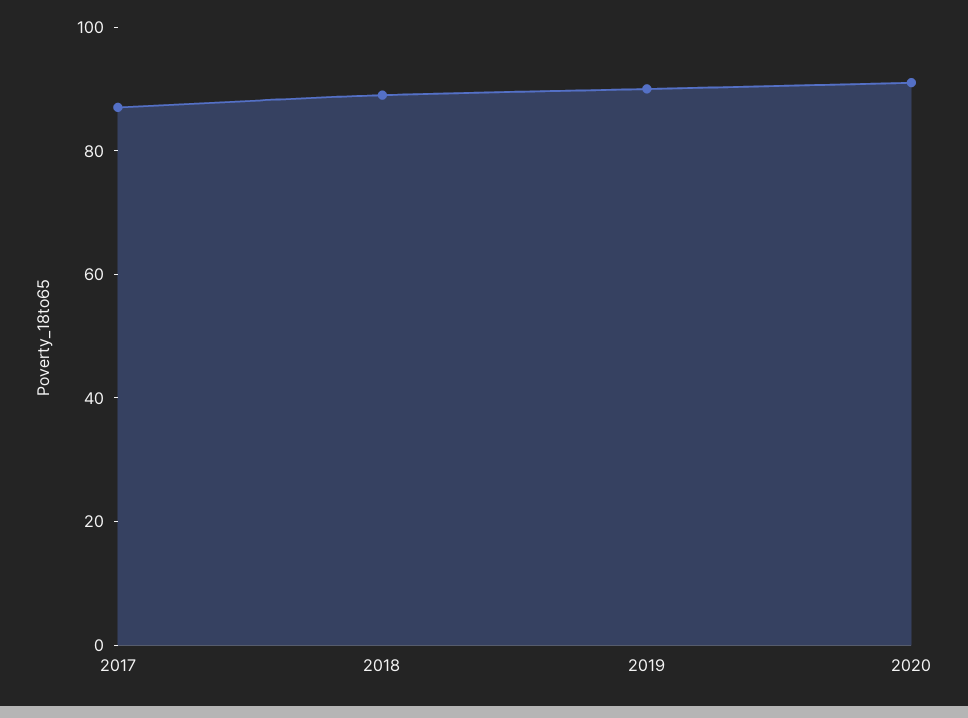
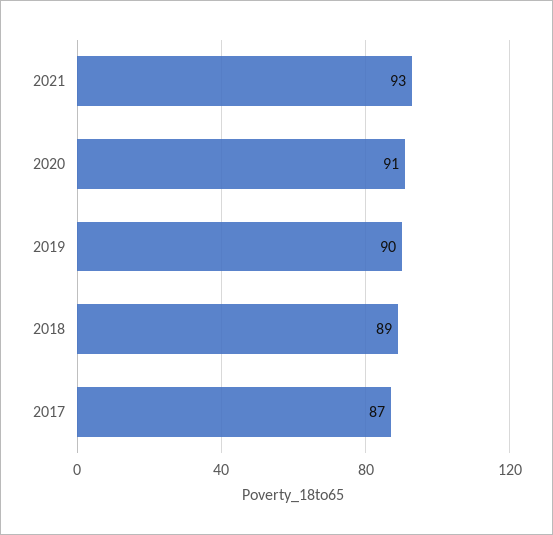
2021: none -> 93

